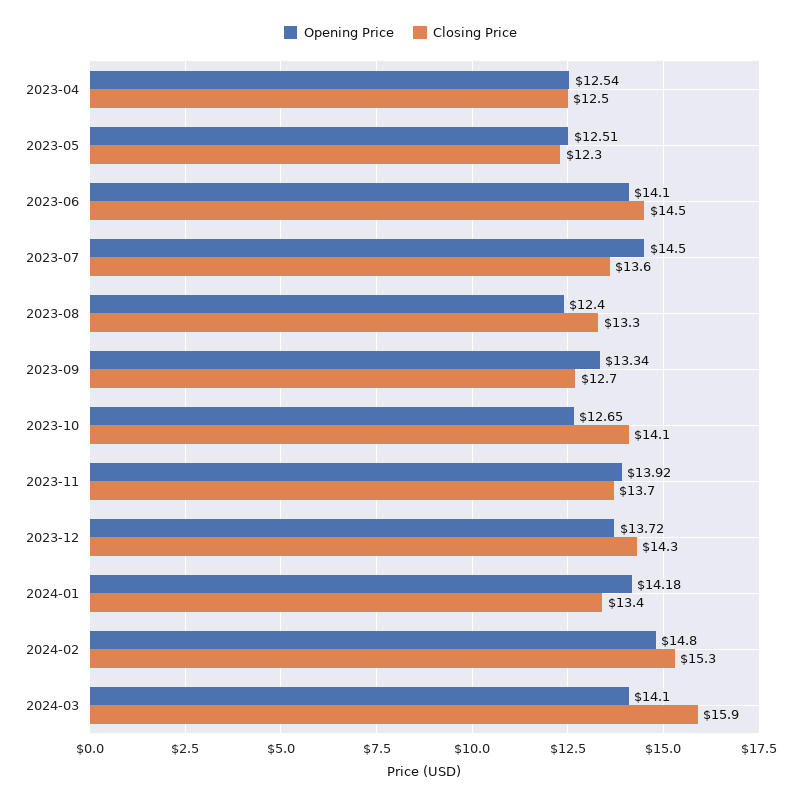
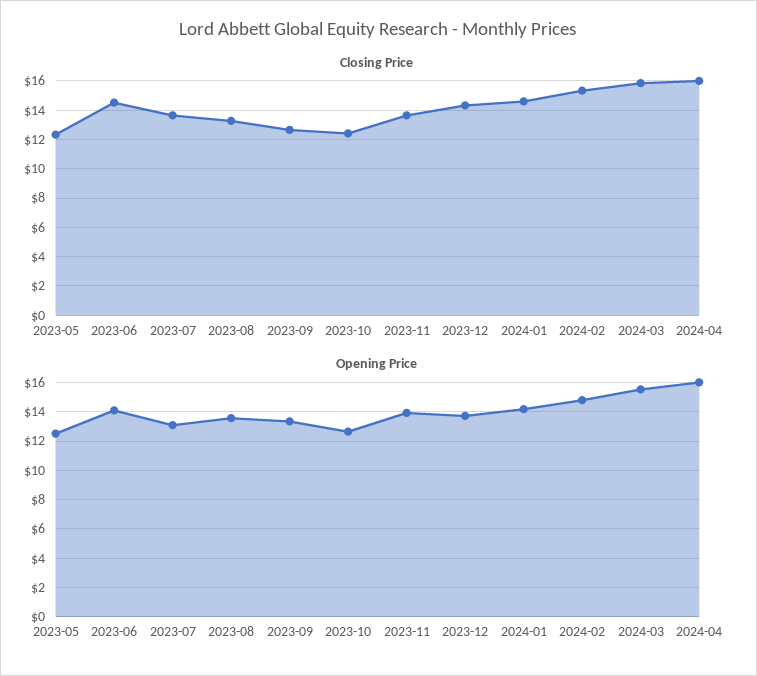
Opening Price, 2023-04: 12.54 -> none
Closing Price, 2023-04: 12.5 -> none
Opening Price, 2023-07: 14.5 -> 13
Opening Price, 2023-08: 12.4 -> 13.5
Closing Price, 2023-10: 14.1 -> 12.5
Closing Price, 2024-01: 13.4 -> 14.5
Opening Price, 2024-03: 14.1 -> 15.5
Closing Price, 2024-04: none -> 16
Opening Price, 2024-04: none -> 16

